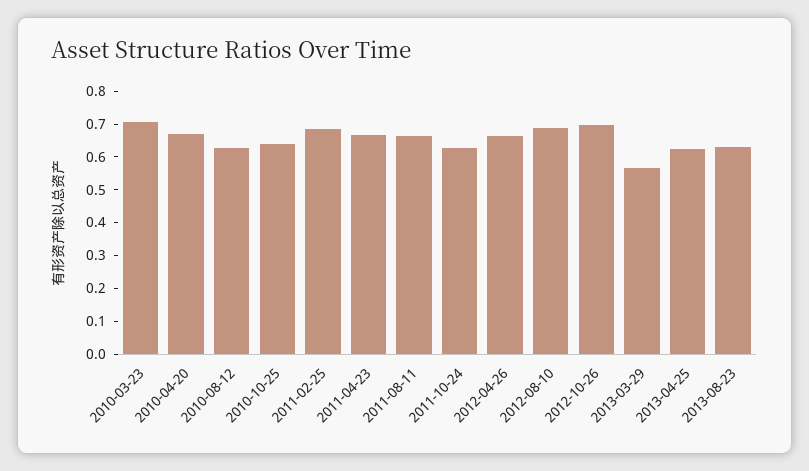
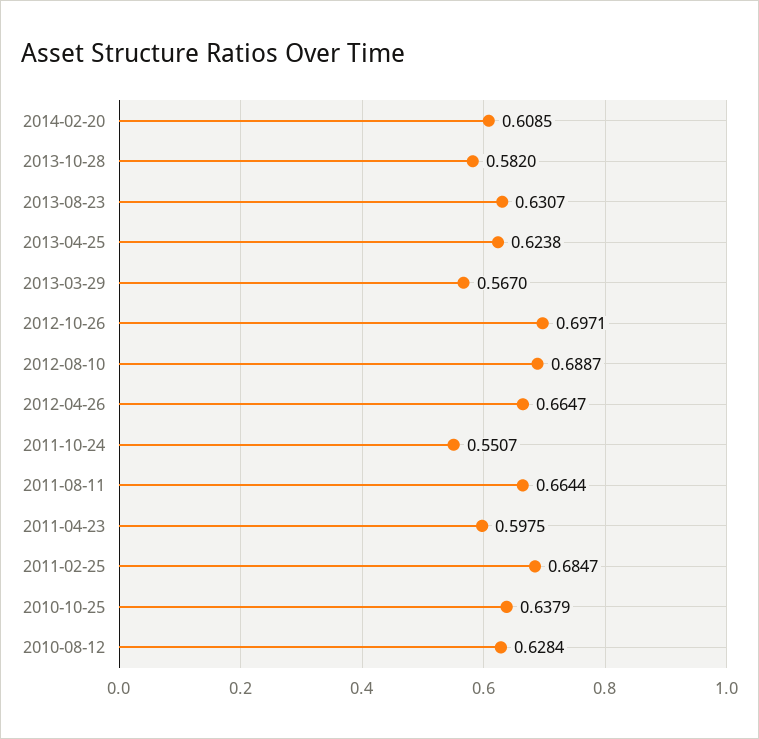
2010-03-23: 0.7 -> none
2010-04-20: 0.675 -> none
2011-04-23: 0.675 -> 0.5975
2011-10-24: 0.625 -> 0.5507
2014-02-20: none -> 0.6085
2013-10-28: none -> 0.582

